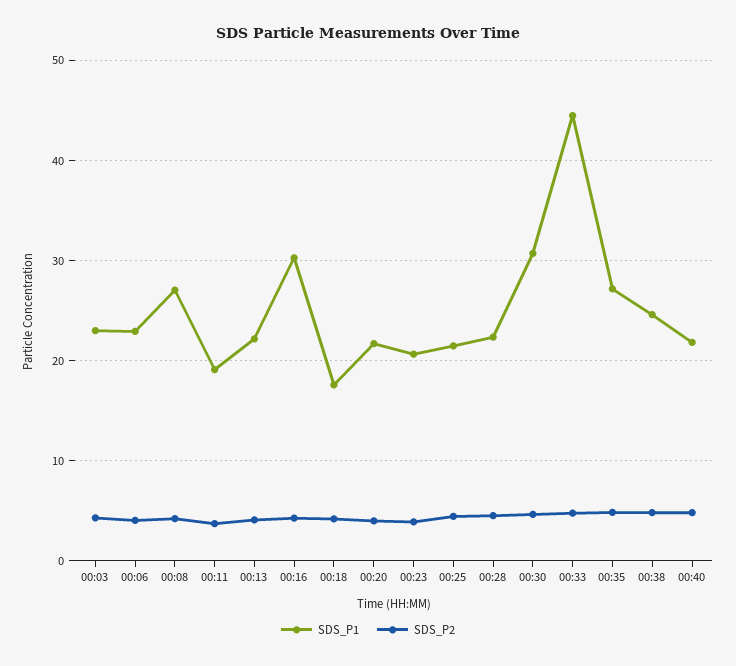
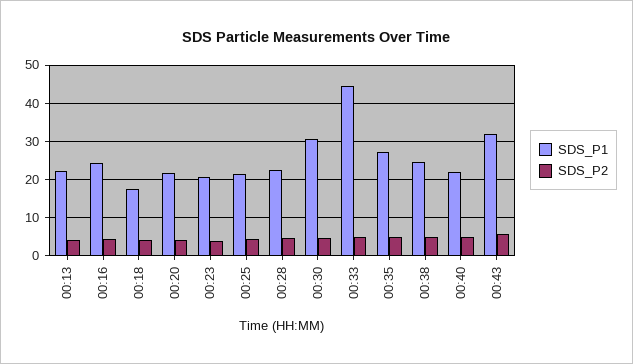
SDS_P1, 00:03: 23 -> none
SDS_P2, 00:03: 4 -> none
SDS_P1, 00:06: 23 -> none
SDS_P2, 00:06: 4 -> none
SDS_P1, 00:08: 27 -> none
SDS_P2, 00:08: 4 -> none
SDS_P1, 00:11: 19 -> none
SDS_P2, 00:11: 4 -> none
SDS_P1, 00:16: 30 -> 24
SDS_P1, 00:43: none -> 32
SDS_P2, 00:43: none -> 6

